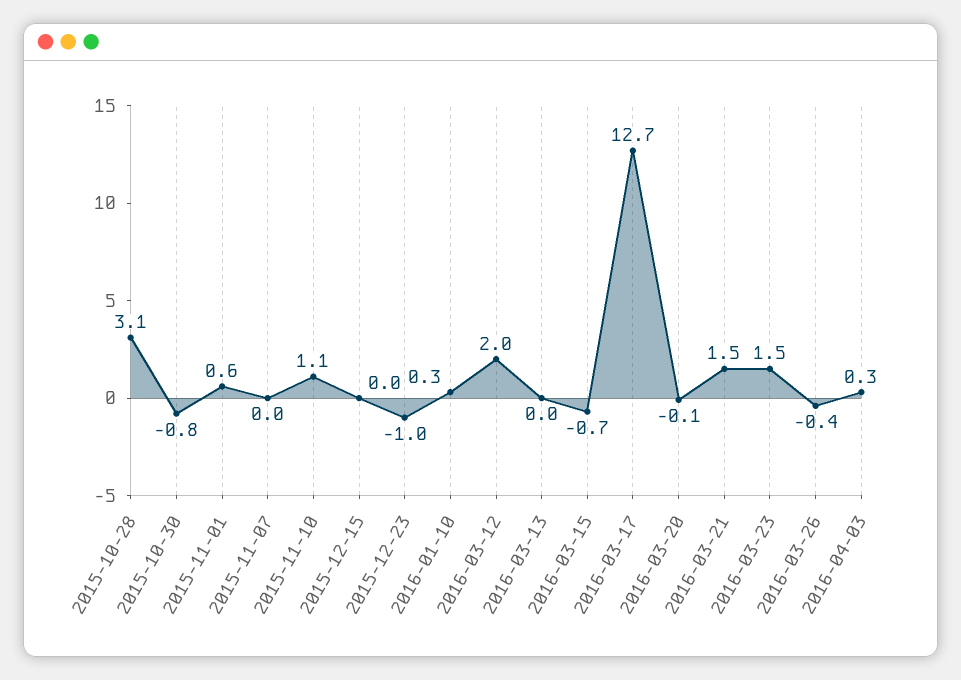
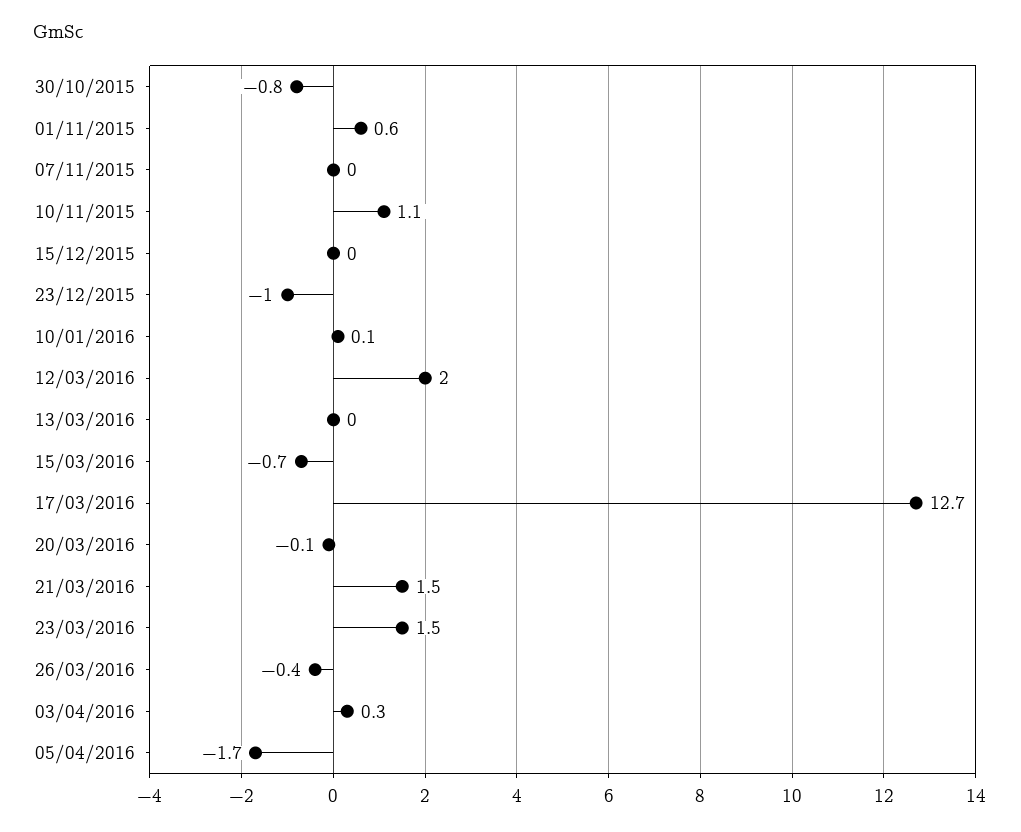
2015-10-28: 3.1 -> none
2016-01-10: 0.3 -> 0.1
05/04/2016: none -> -1.7

